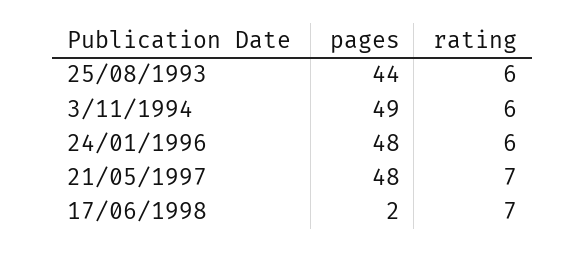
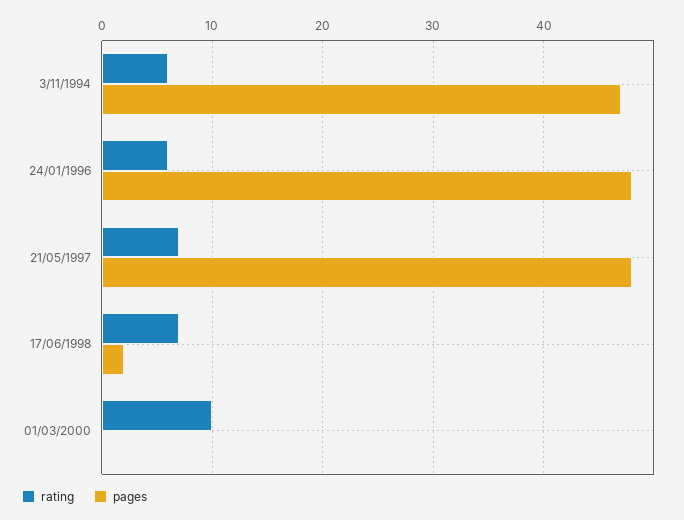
pages, 25/08/1993: 44 -> none
rating, 25/08/1993: 6 -> none
pages, 3/11/1994: 49 -> 47
rating, 01/03/2000: none -> 10
pages, 01/03/2000: none -> 0

